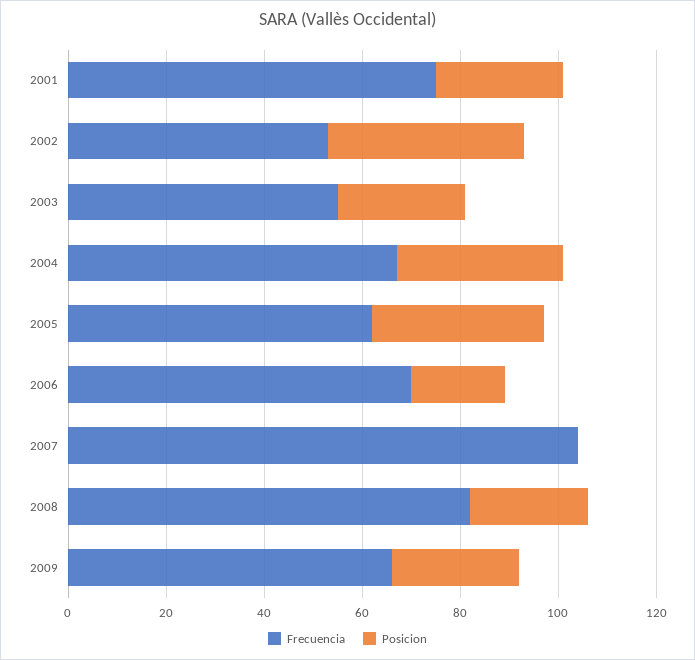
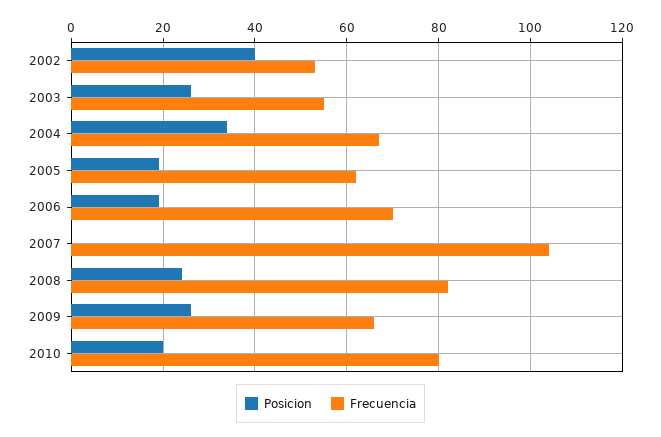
Frecuencia, 2001: 75 -> none
Posicion, 2001: 25 -> none
Posicion, 2005: 35 -> 20
Posicion, 2010: none -> 20
Frecuencia, 2010: none -> 80

